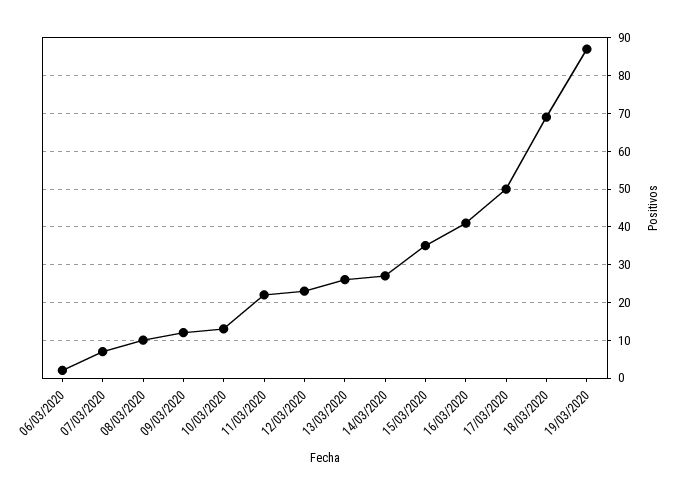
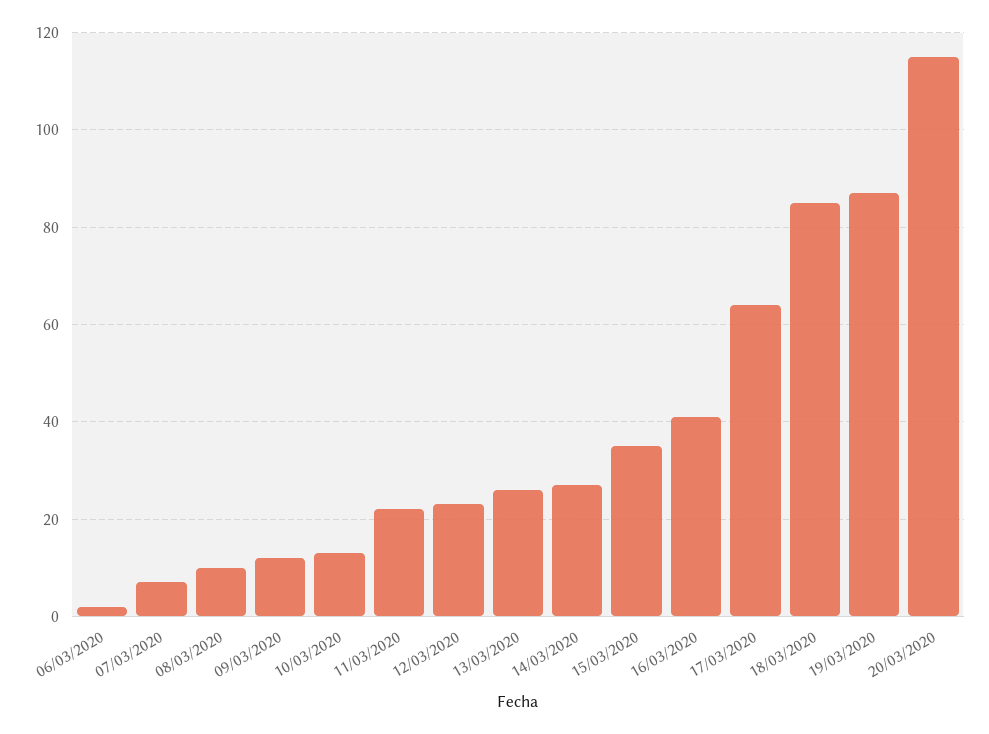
17/03/2020: 50 -> 65
18/03/2020: 70 -> 85
20/03/2020: none -> 115

